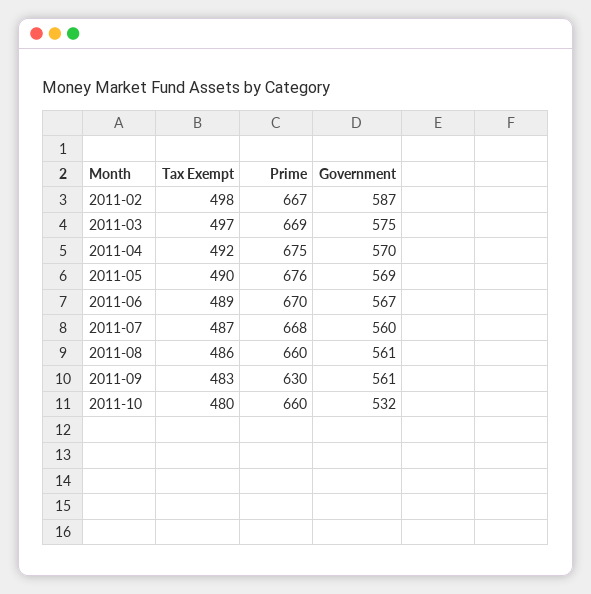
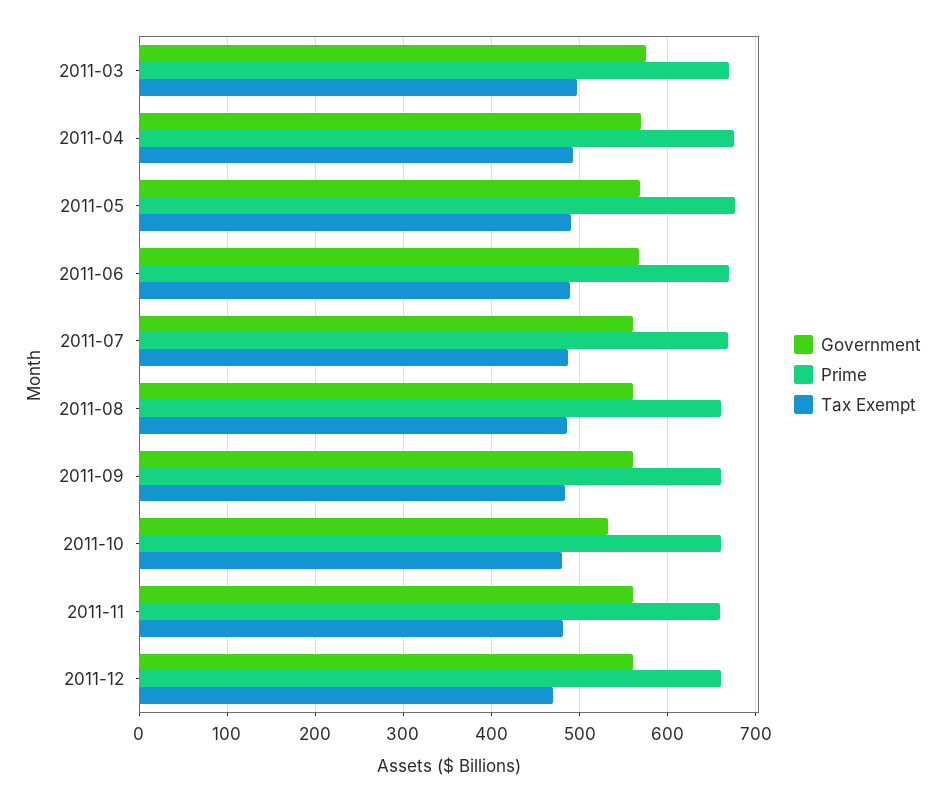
Tax Exempt, 2011-02: 498 -> none
Prime, 2011-02: 667 -> none
Government, 2011-02: 587 -> none
Prime, 2011-09: 630 -> 660
Government, 2011-11: none -> 560
Prime, 2011-11: none -> 660
Tax Exempt, 2011-11: none -> 480
Government, 2011-12: none -> 560
Prime, 2011-12: none -> 660
Tax Exempt, 2011-12: none -> 470

